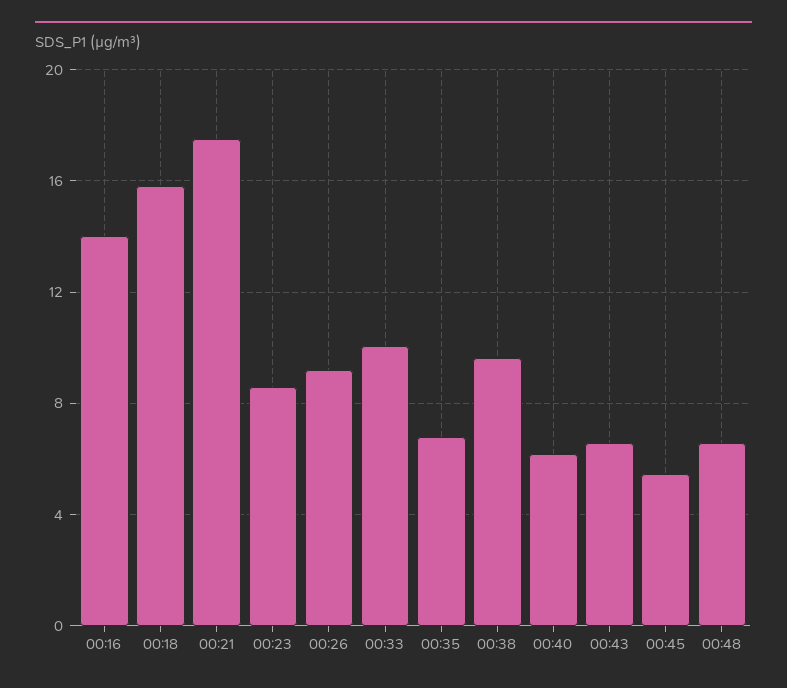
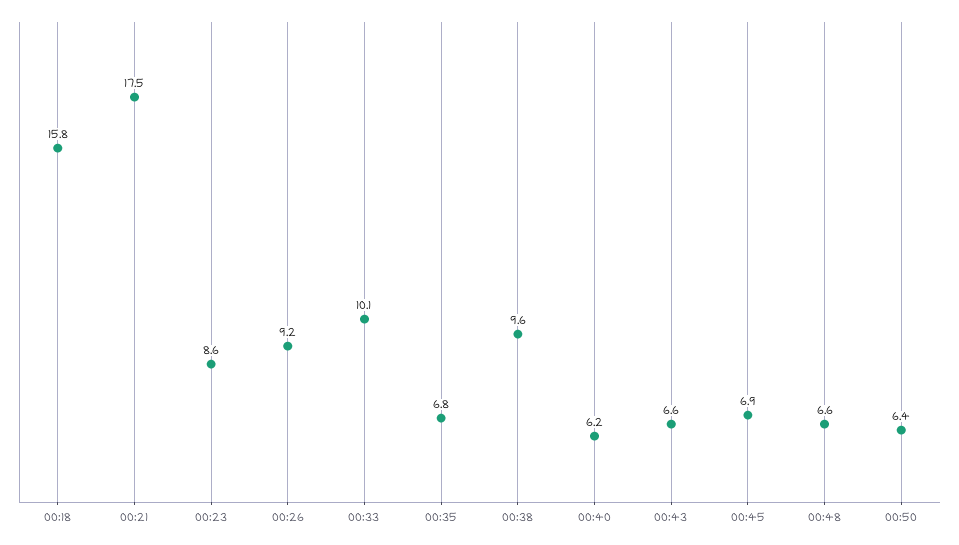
00:16: 14 -> none
00:45: 5.5 -> 6.9
00:50: none -> 6.4

